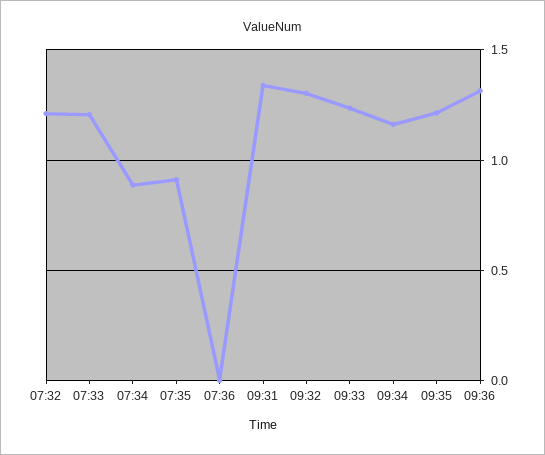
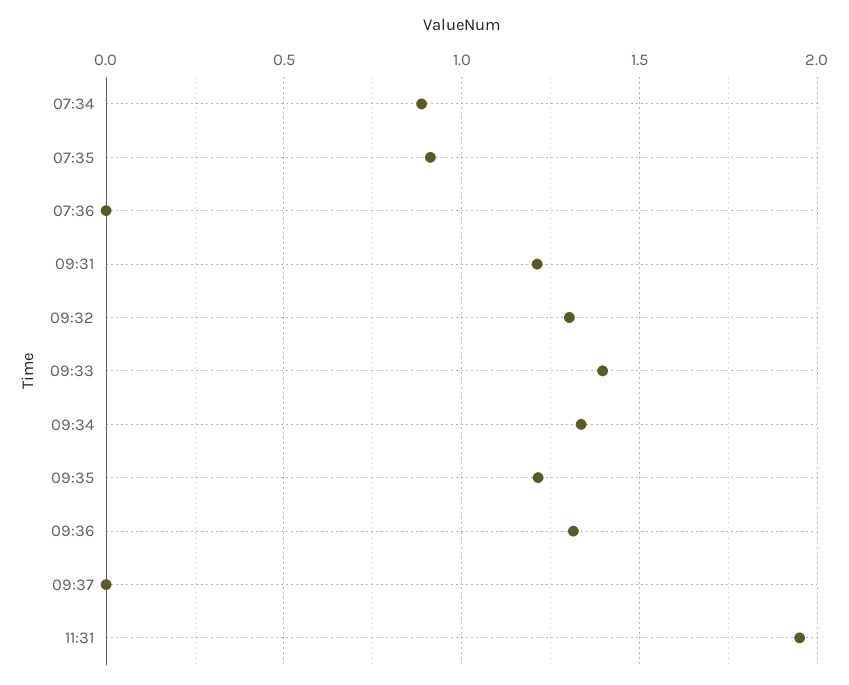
07:32: 1.2 -> none
07:33: 1.2 -> none
09:31: 1.35 -> 1.2
09:33: 1.25 -> 1.4
09:34: 1.15 -> 1.35
09:37: none -> 0
11:31: none -> 1.95

